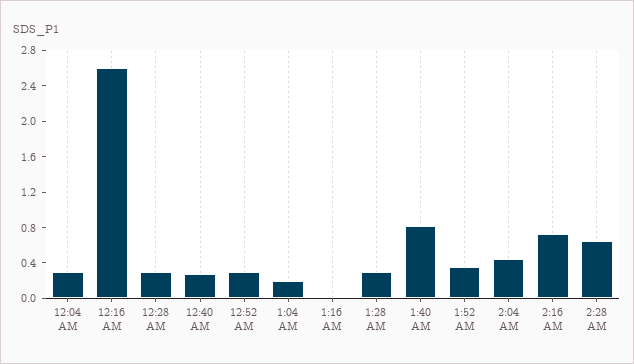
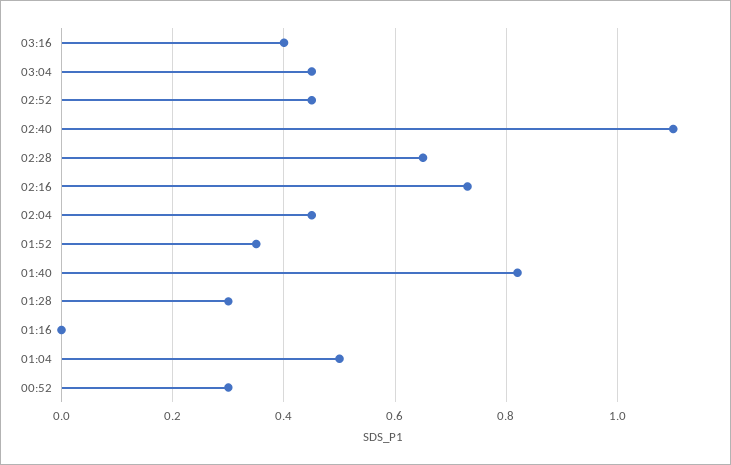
12:04 AM: 0.3 -> none
12:16 AM: 2.6 -> none
12:28 AM: 0.3 -> none
12:40 AM: 0.3 -> none
1:04 AM: 0.2 -> 0.5
03:16: none -> 0.4
03:04: none -> 0.45
02:52: none -> 0.45
02:40: none -> 1.1

